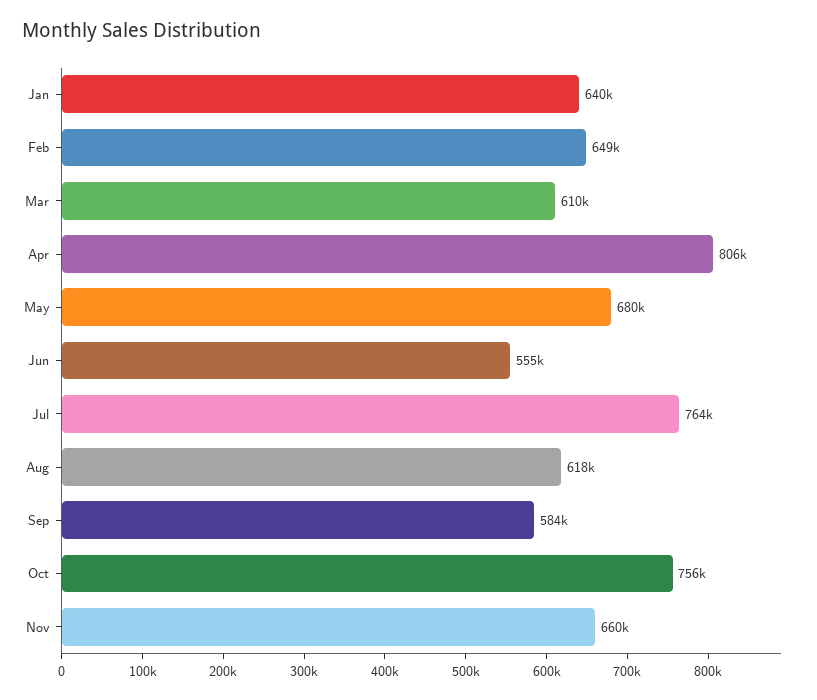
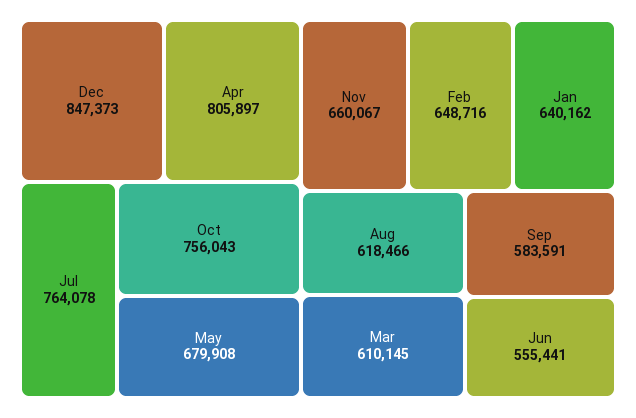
Dec: none -> 847373

